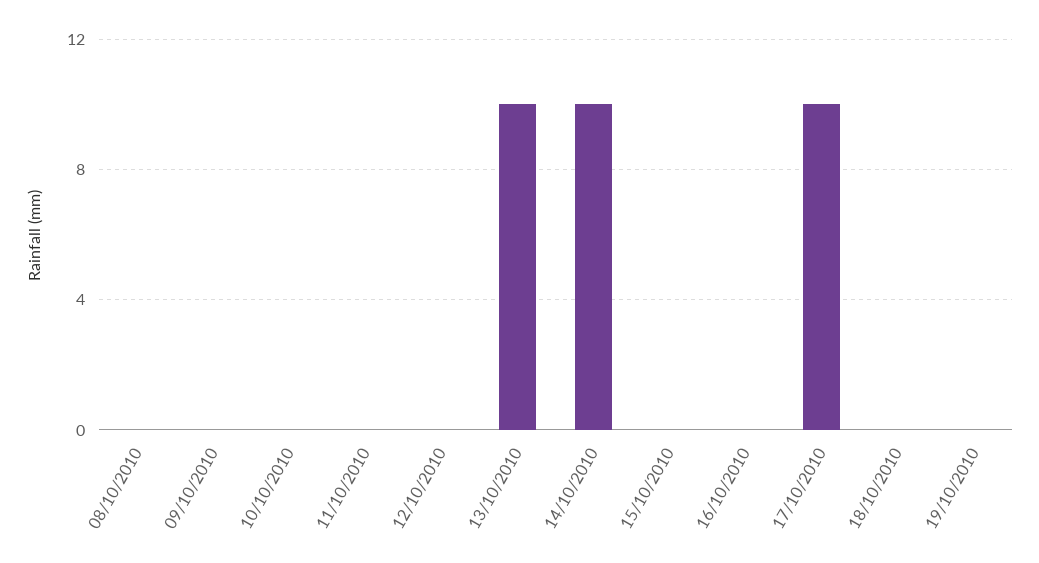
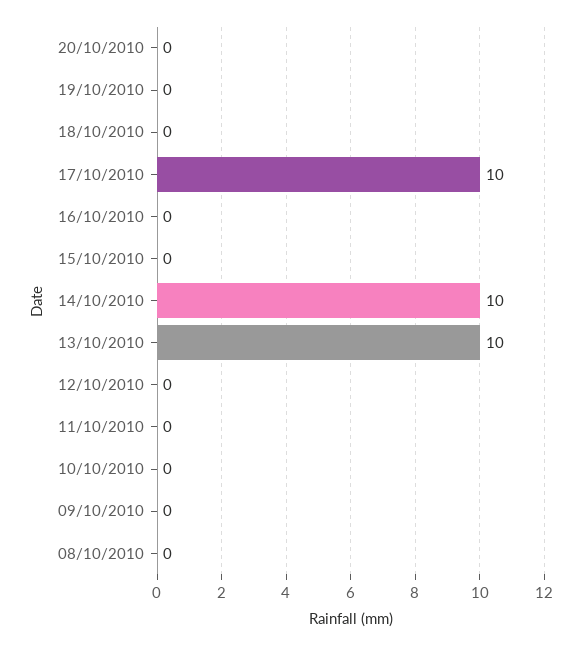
20/10/2010: none -> 0

